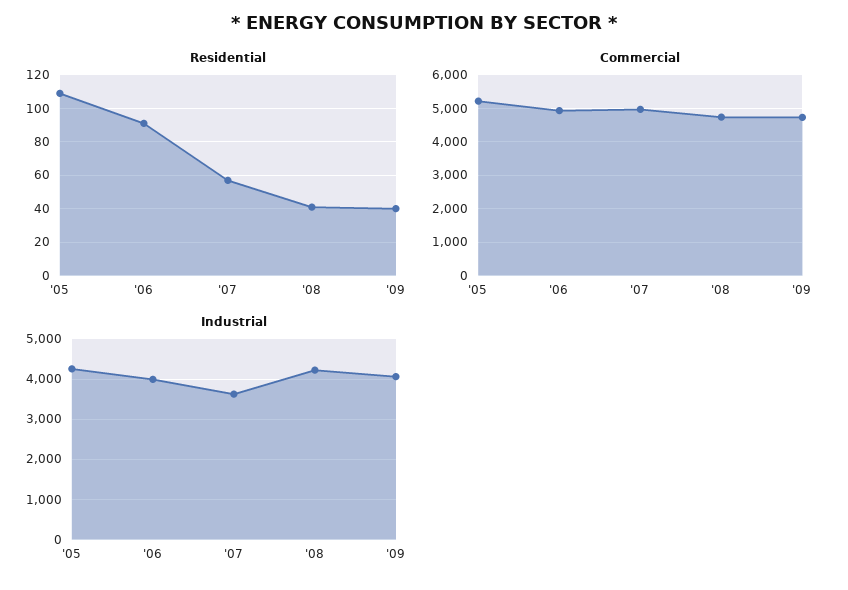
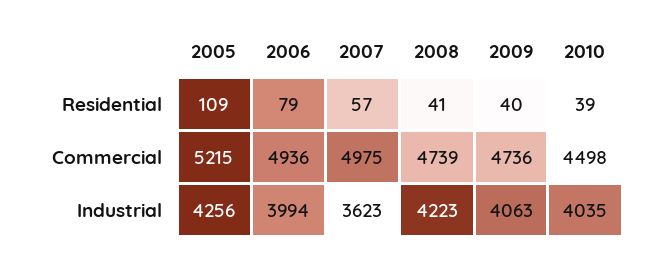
Residential, '06: 90 -> 79
Residential, 2010: none -> 39
Commercial, 2010: none -> 4498
Industrial, 2010: none -> 4035

